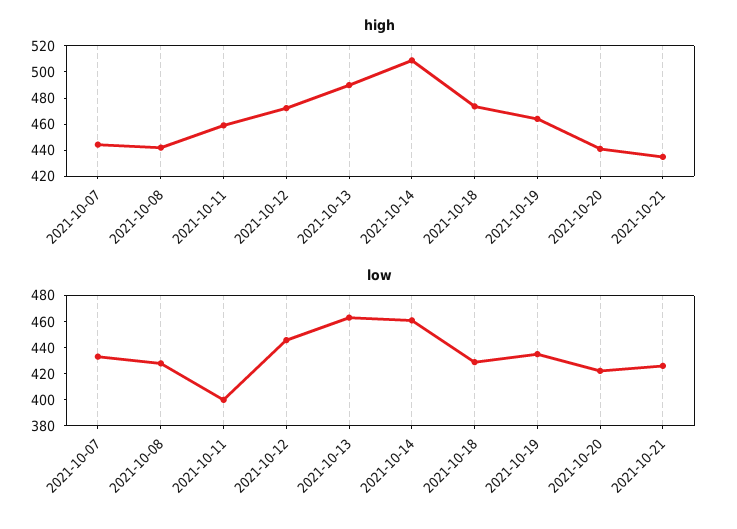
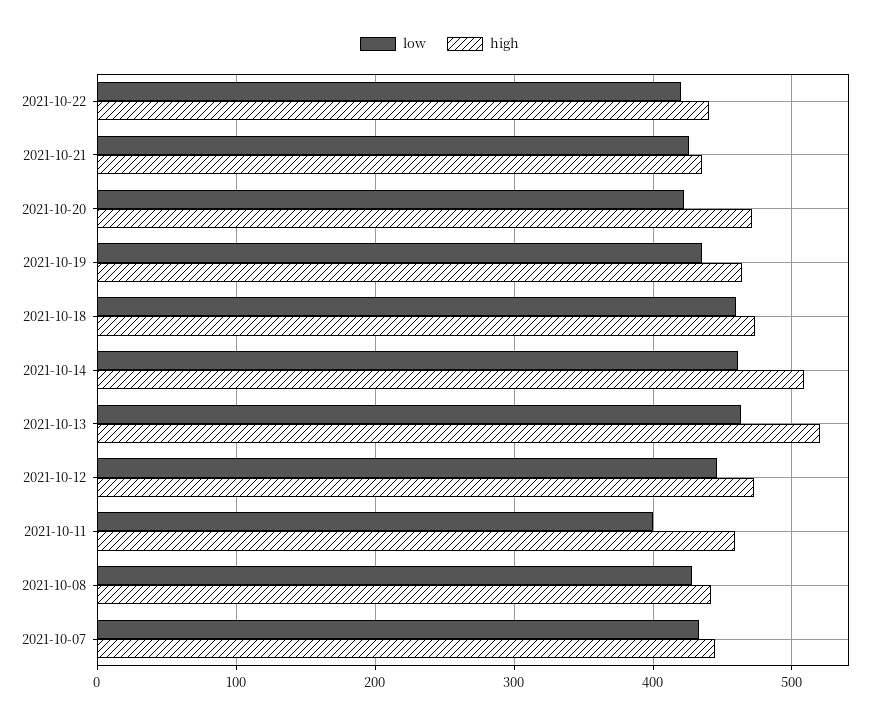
high, 2021-10-13: 490 -> 520
high, 2021-10-20: 440 -> 470
low, 2021-10-18: 430 -> 460
low, 2021-10-22: none -> 420
high, 2021-10-22: none -> 440

